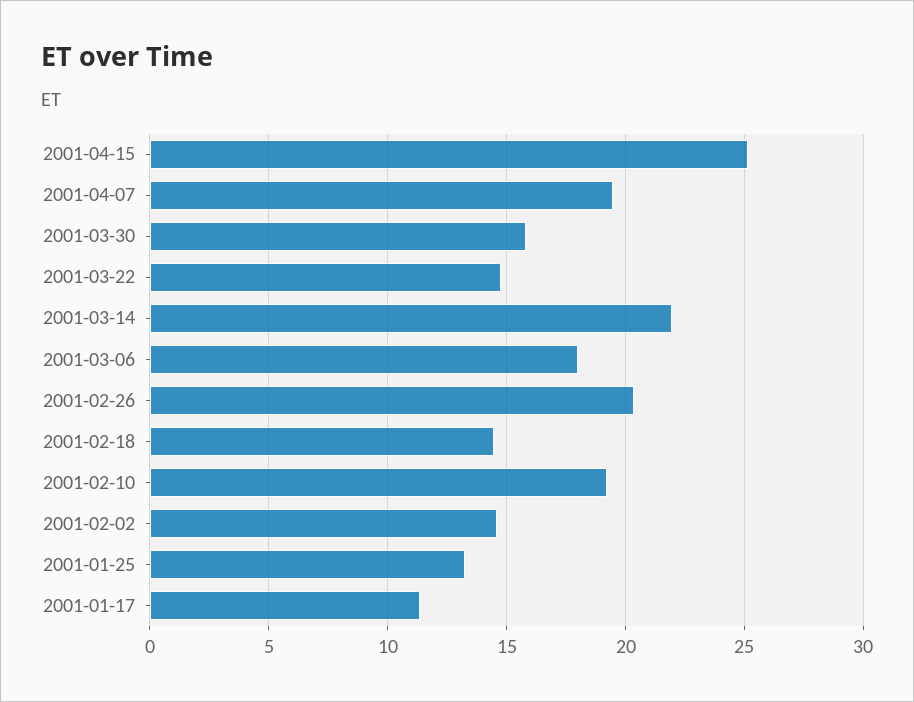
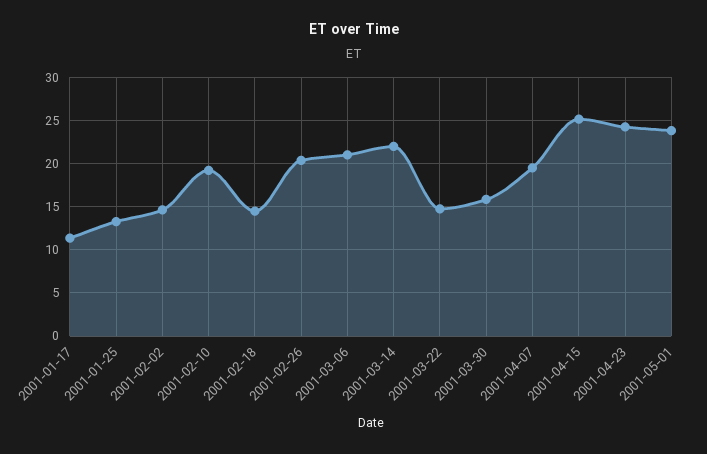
2001-03-06: 18 -> 21
2001-04-23: none -> 24
2001-05-01: none -> 24

